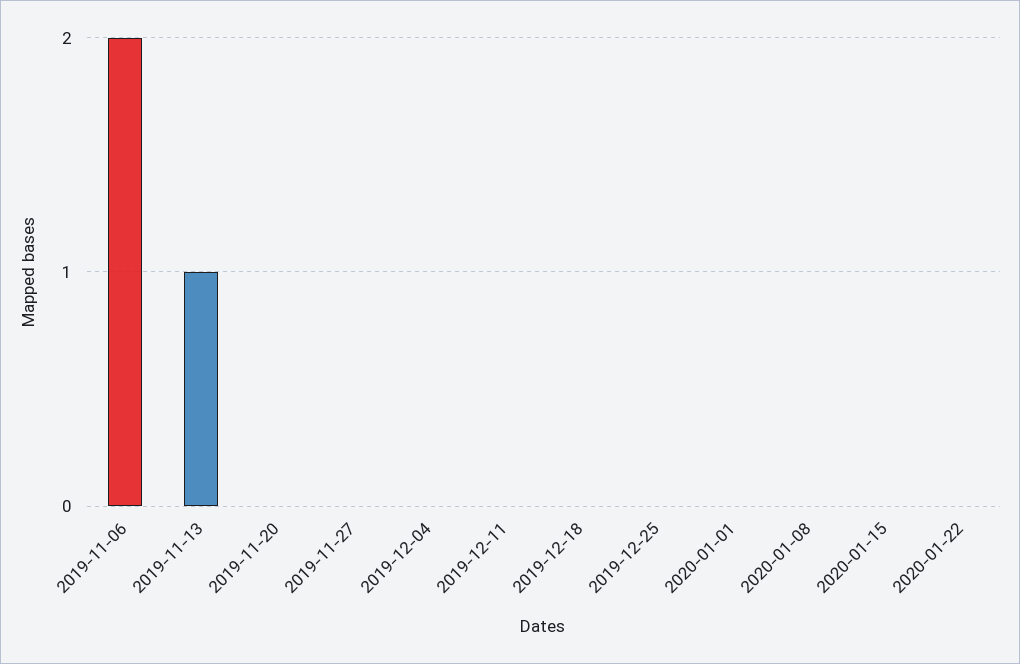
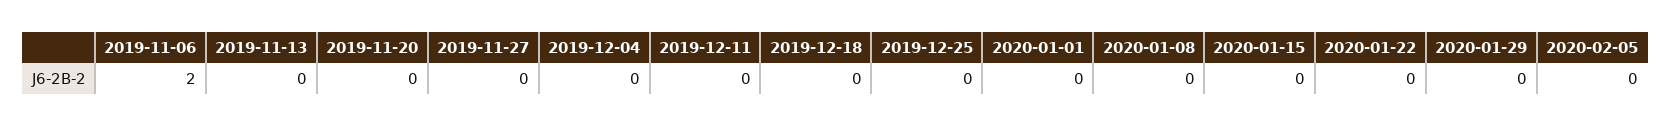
2019-11-13: 1 -> 0
2020-01-29: none -> 0
2020-02-05: none -> 0

